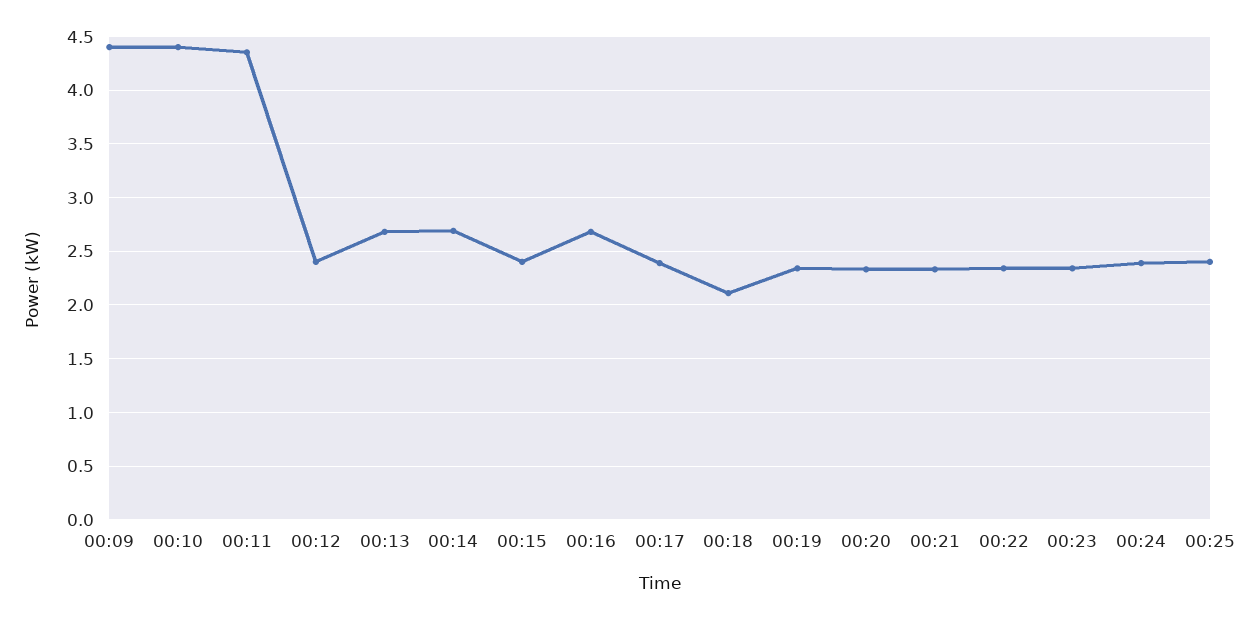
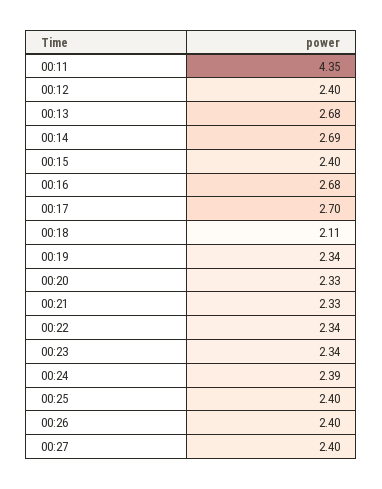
00:09: 4.4 -> none
00:10: 4.4 -> none
00:17: 2.4 -> 2.7
00:26: none -> 2.4
00:27: none -> 2.4

